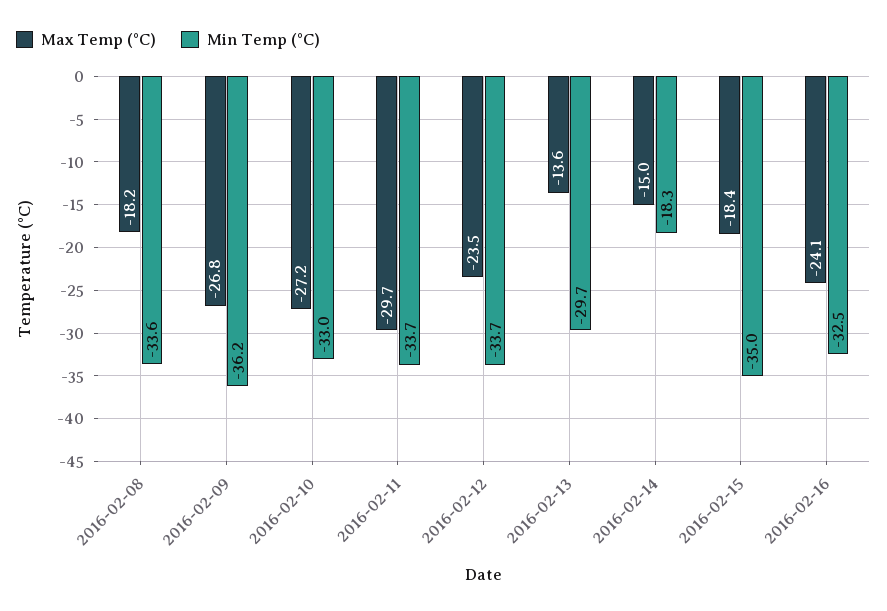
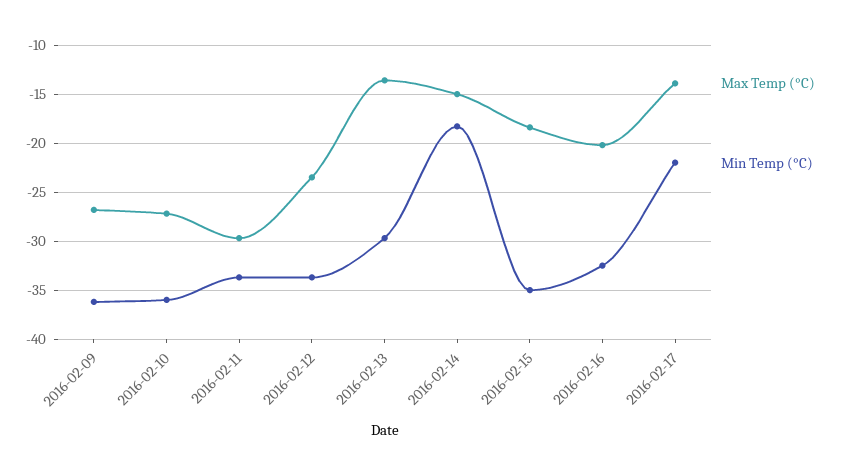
Max Temp (°C), 2016-02-08: -18.2 -> none
Min Temp (°C), 2016-02-08: -33.6 -> none
Min Temp (°C), 2016-02-10: -33 -> -36
Max Temp (°C), 2016-02-16: -24.1 -> -20
Max Temp (°C), 2016-02-17: none -> -14
Min Temp (°C), 2016-02-17: none -> -22

